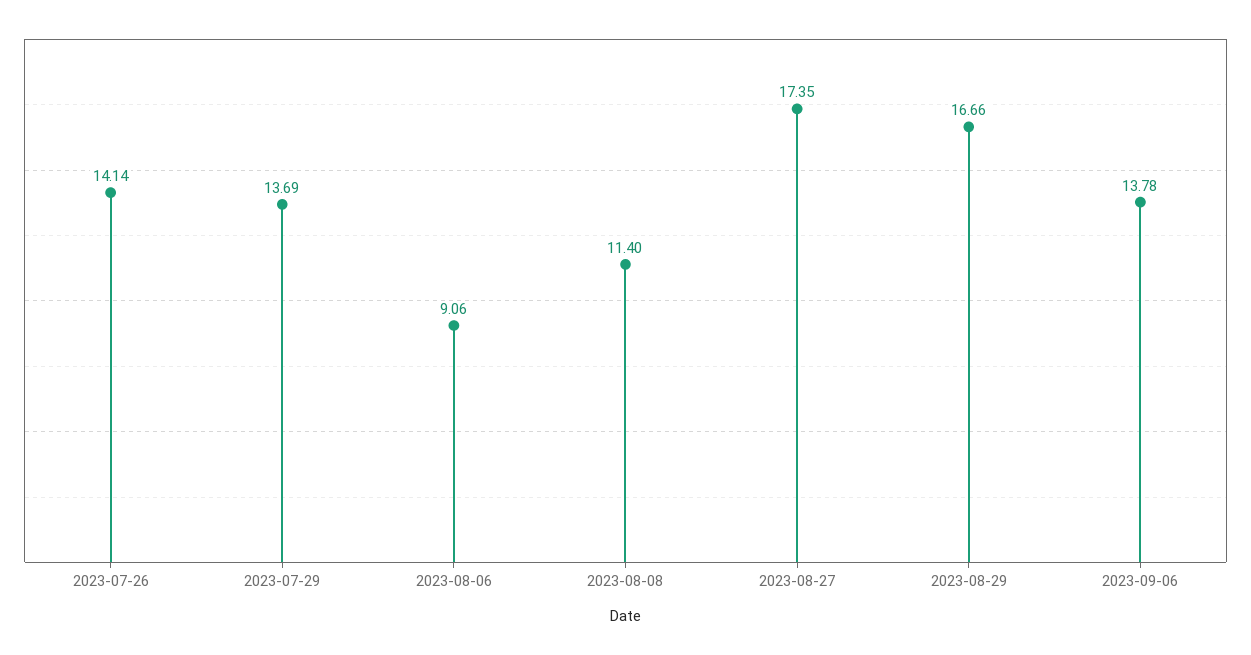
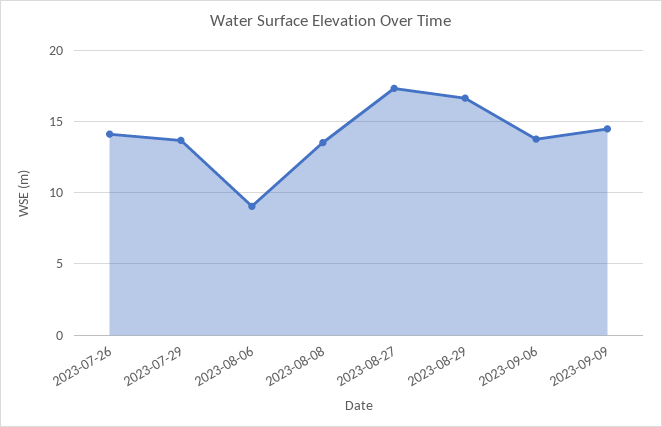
2023-08-08: 11.4 -> 13.5
2023-09-09: none -> 14.5

